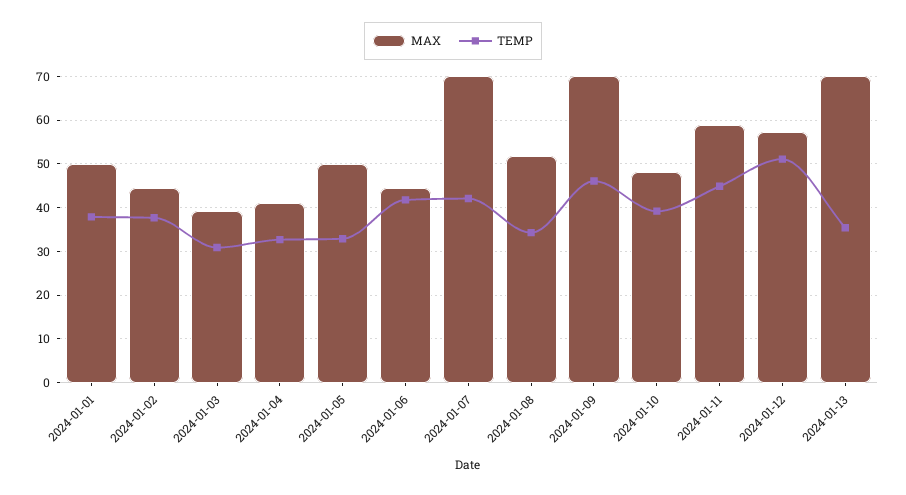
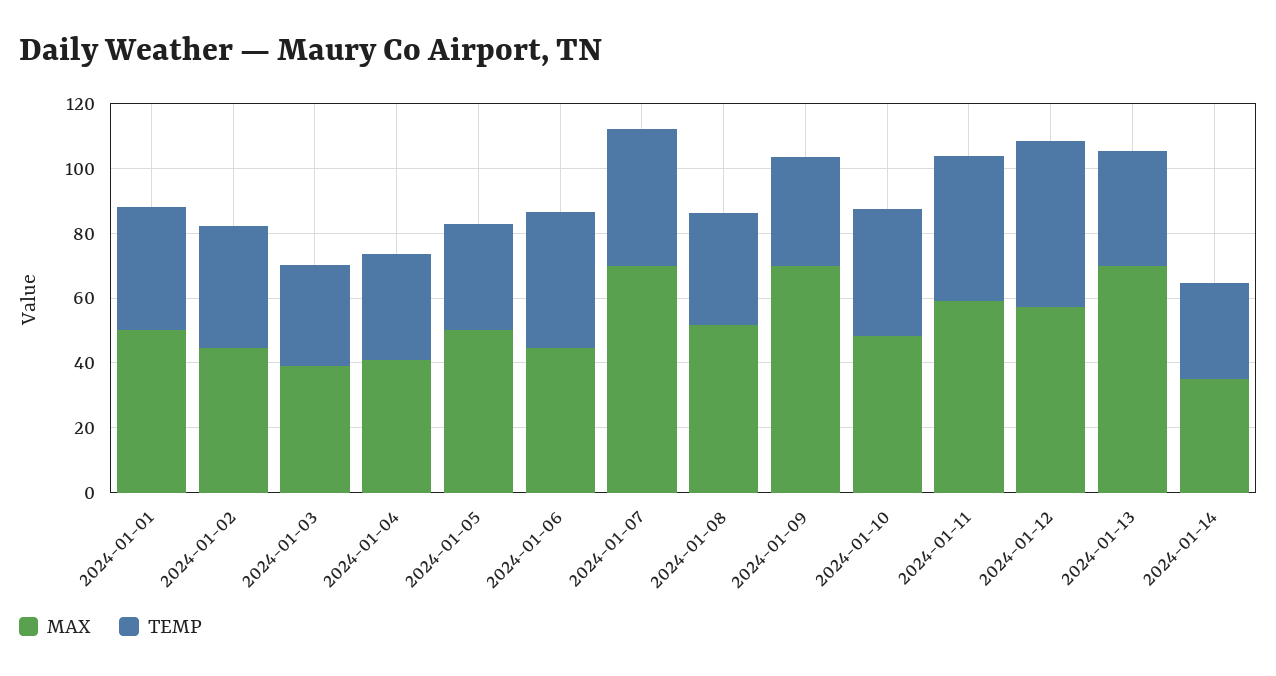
TEMP, 2024-01-09: 46 -> 35
MAX, 2024-01-14: none -> 35
TEMP, 2024-01-14: none -> 30

